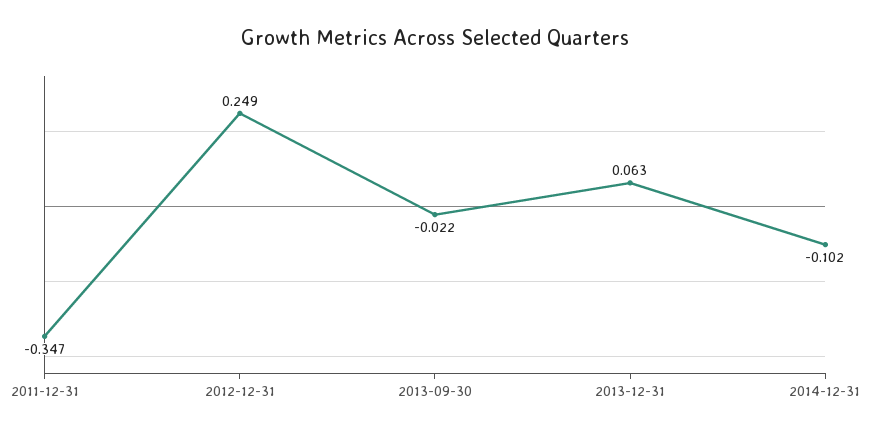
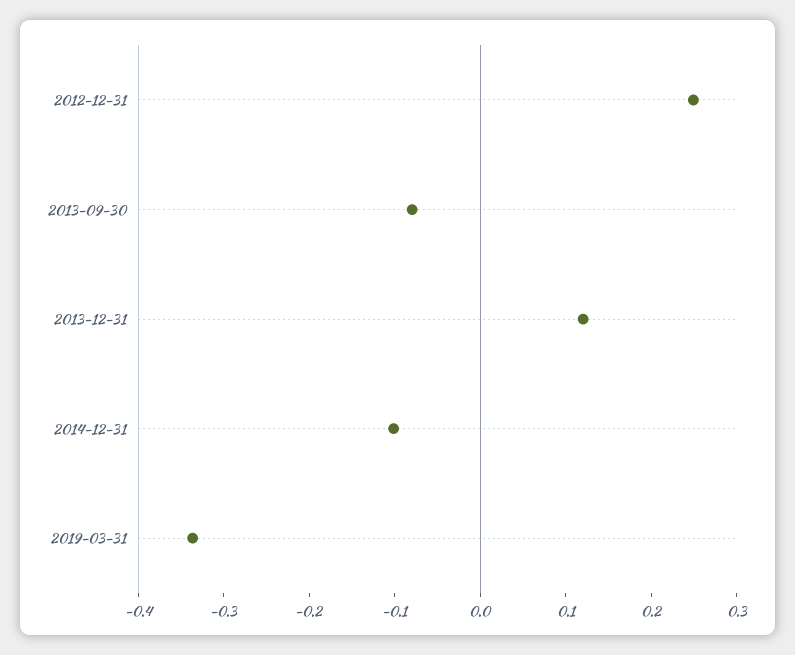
2011-12-31: -0.347 -> none
2013-09-30: -0.022 -> -0.08
2013-12-31: 0.063 -> 0.12
2019-03-31: none -> -0.34

